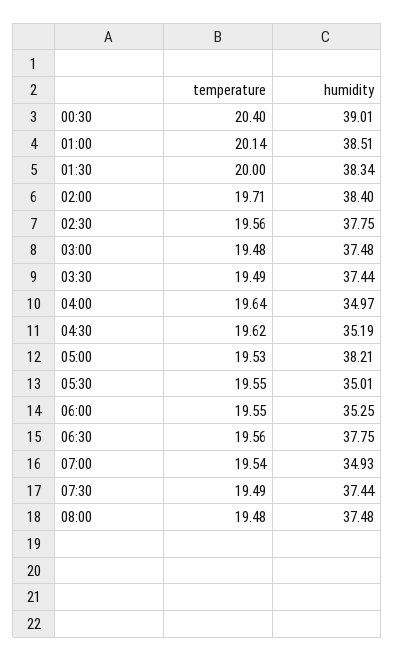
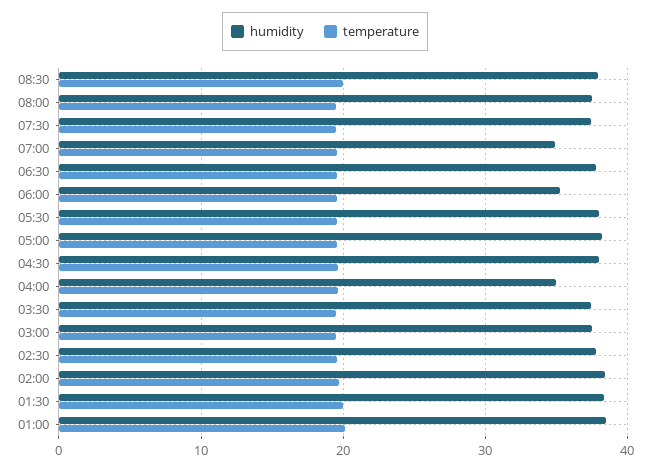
temperature, 00:30: 20.4 -> none
humidity, 00:30: 39.01 -> none
humidity, 04:30: 35.19 -> 38
humidity, 05:30: 35.01 -> 38
humidity, 08:30: none -> 38
temperature, 08:30: none -> 20

